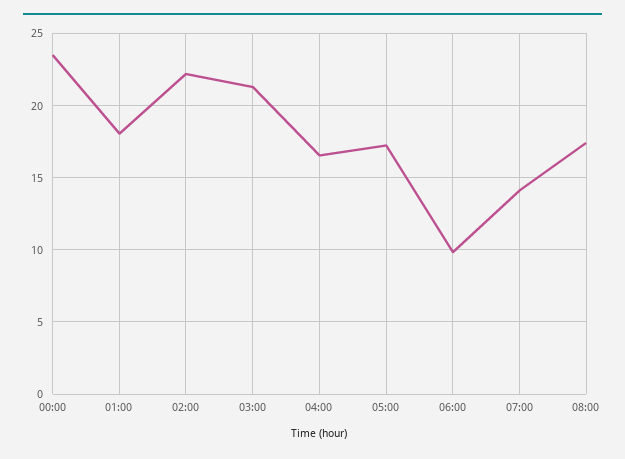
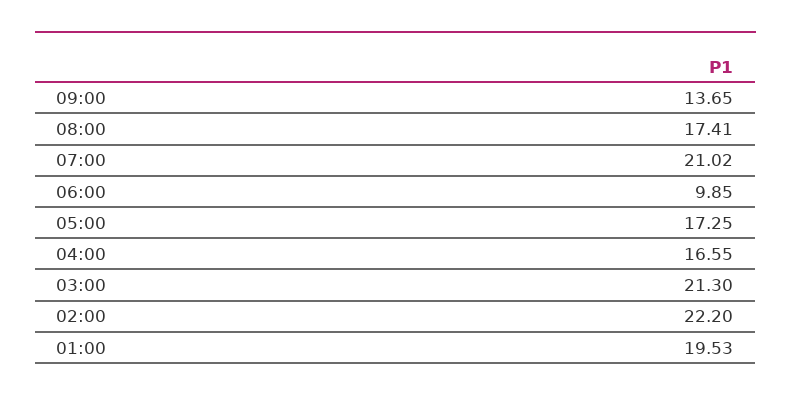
00:00: 23.5 -> none
01:00: 18 -> 19.53
07:00: 14 -> 21.02
09:00: none -> 13.65

